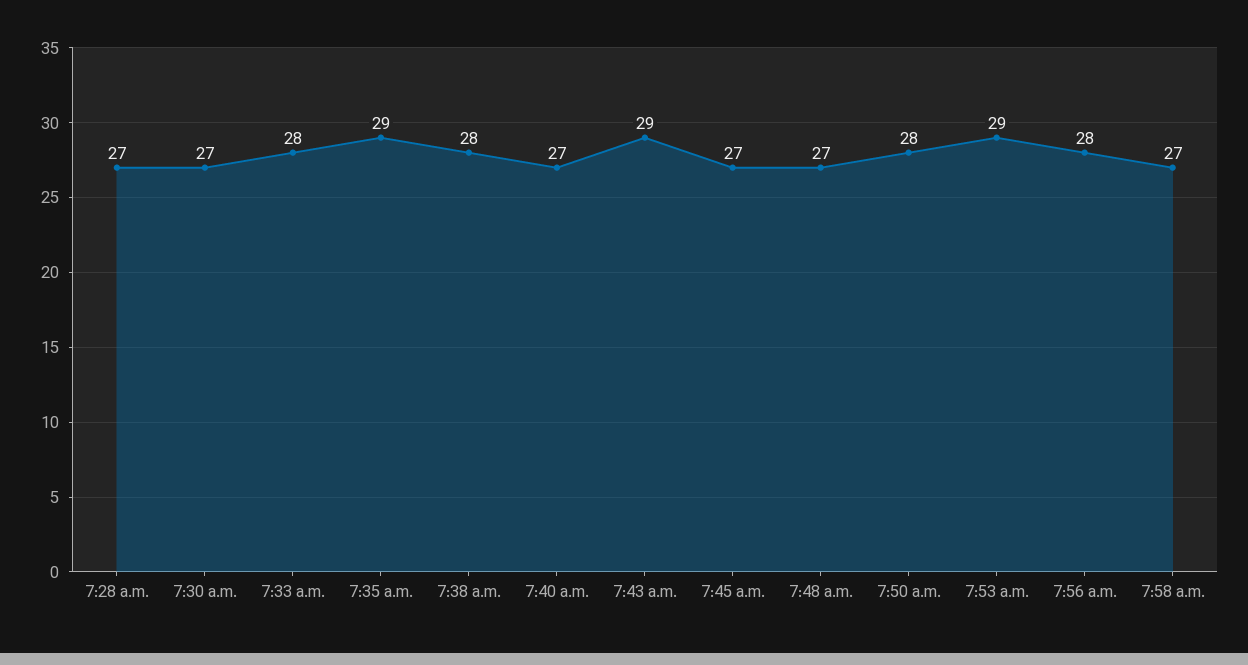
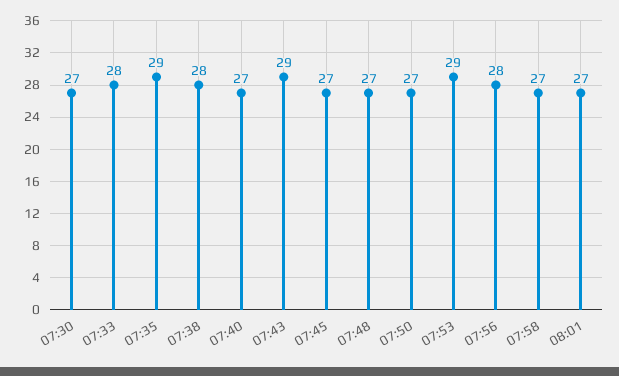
7:28 a.m.: 27 -> none
7:50 a.m.: 28 -> 27
08:01: none -> 27

